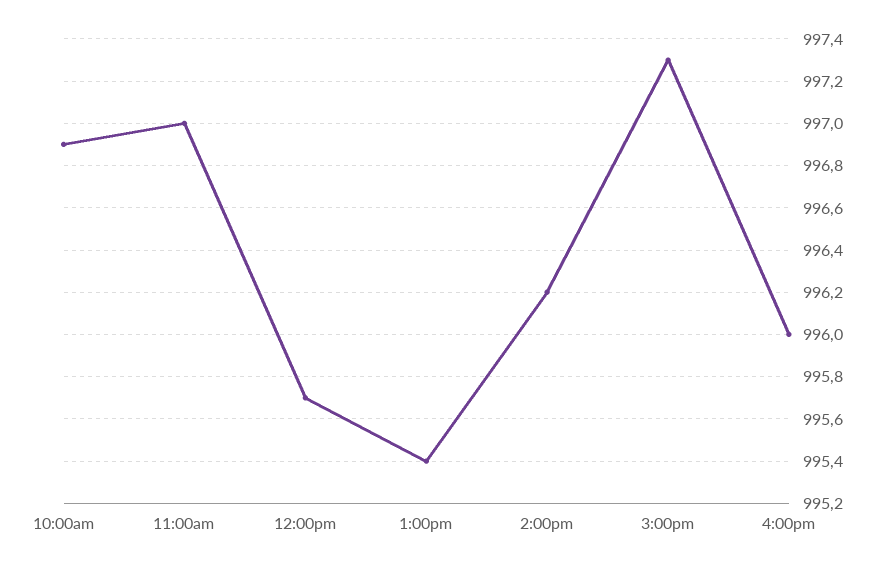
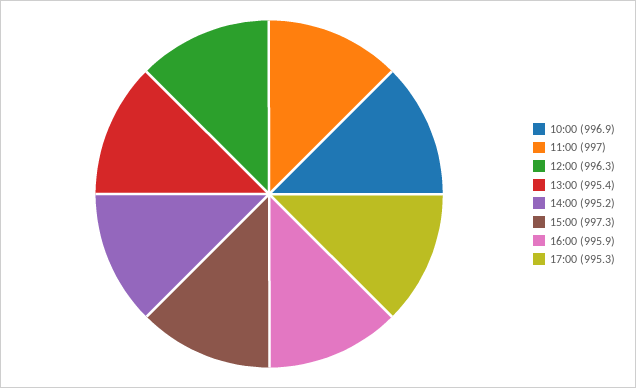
12:00pm: 995.7 -> 996.3
2:00pm: 996.2 -> 995.2
4:00pm: 996 -> 995.9
17:00: none -> 995.3

